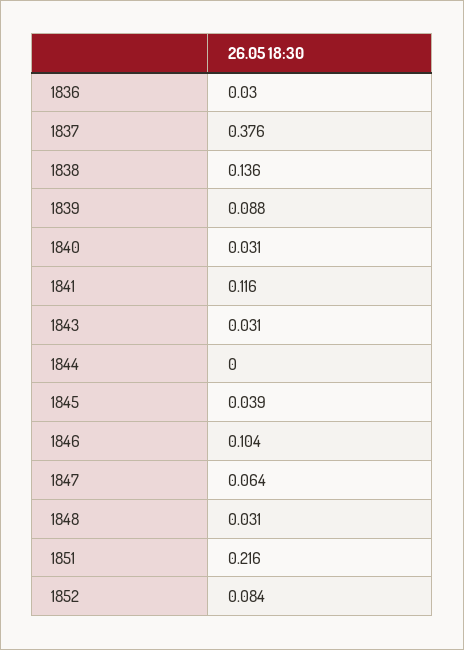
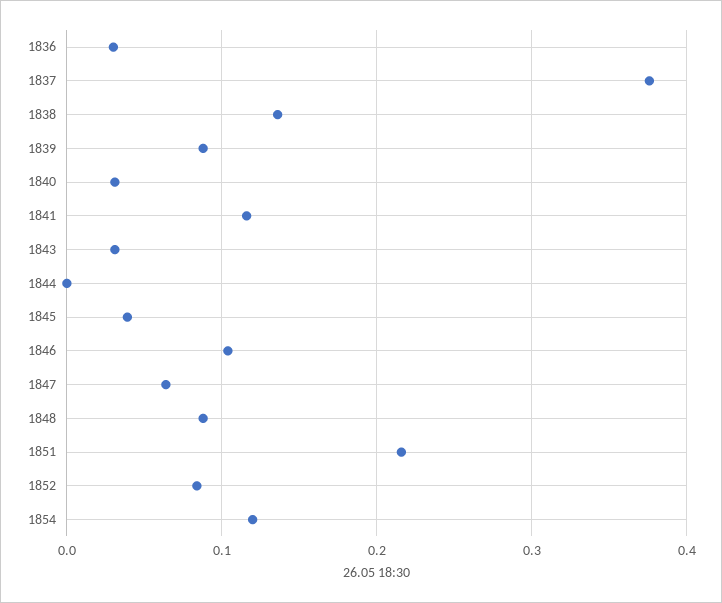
1848: 0.031 -> 0.09
1854: none -> 0.12

